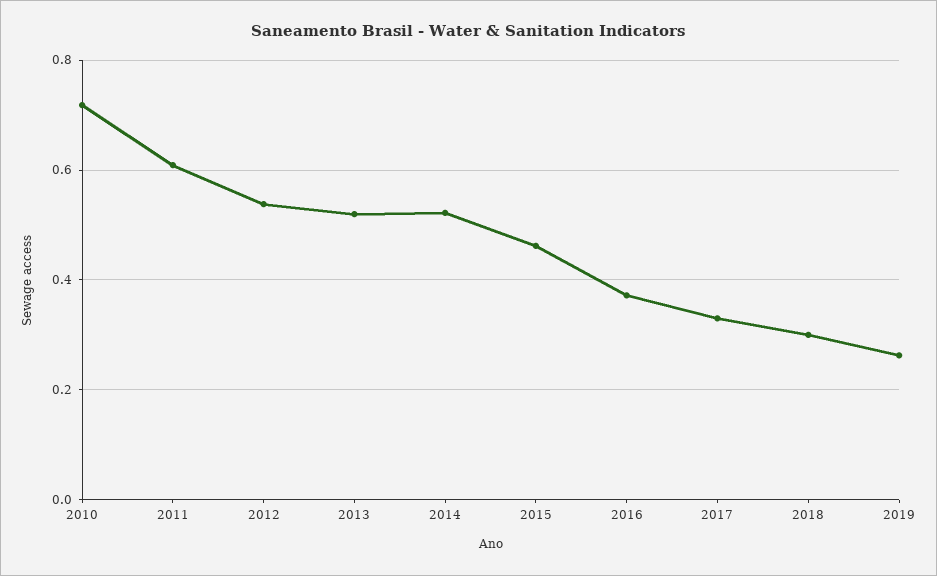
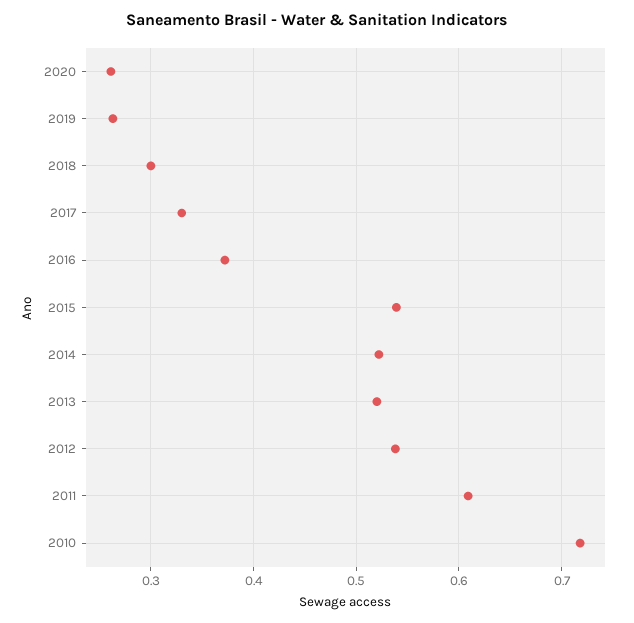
2015: 0.46 -> 0.54
2020: none -> 0.26

